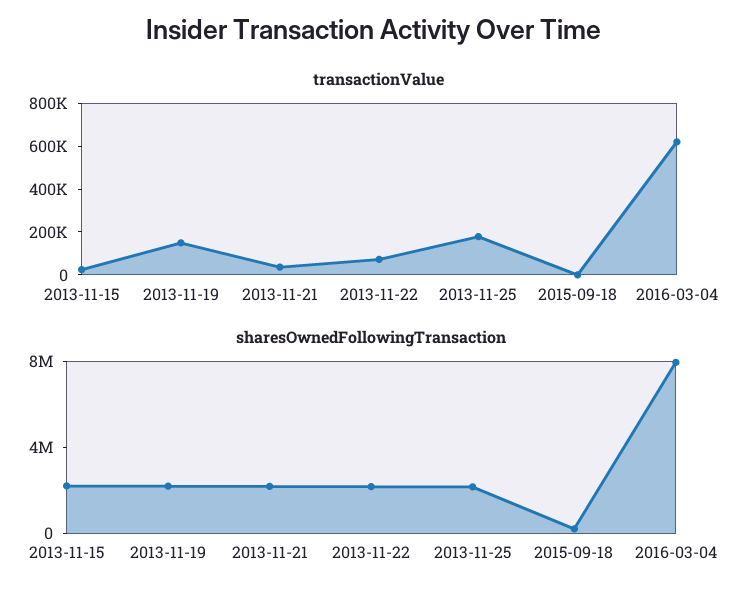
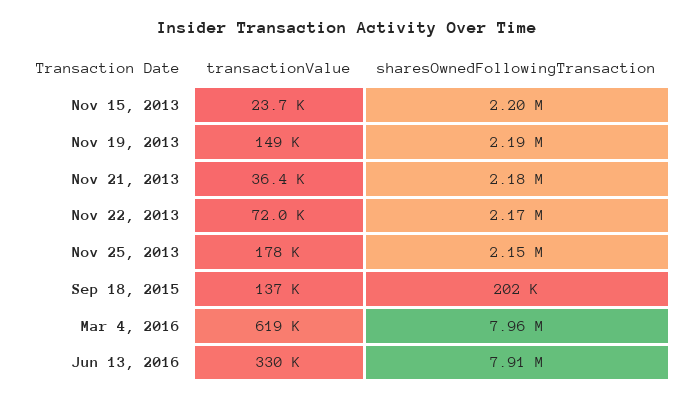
transactionValue, 2015-09-18: 0 -> 137000
transactionValue, Jun 13, 2016: none -> 330000
sharesOwnedFollowingTransaction, Jun 13, 2016: none -> 7910000

